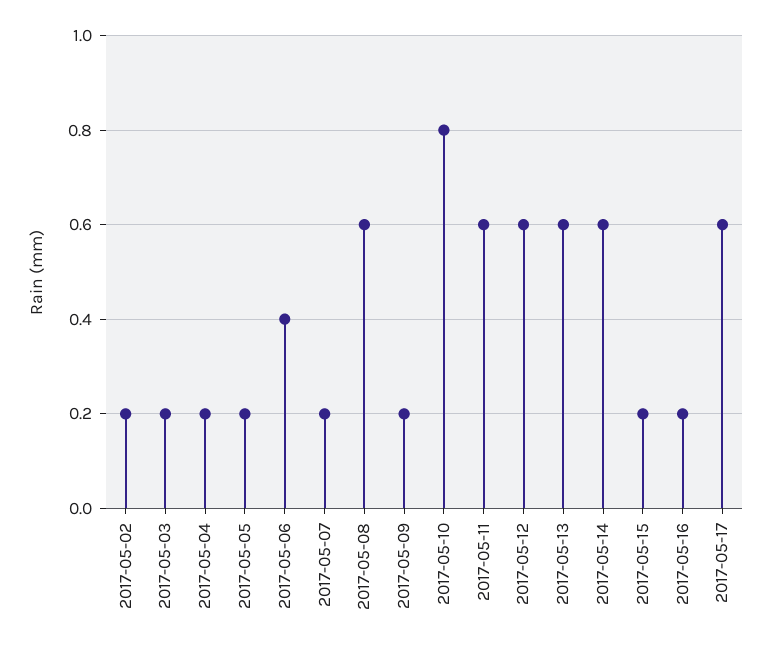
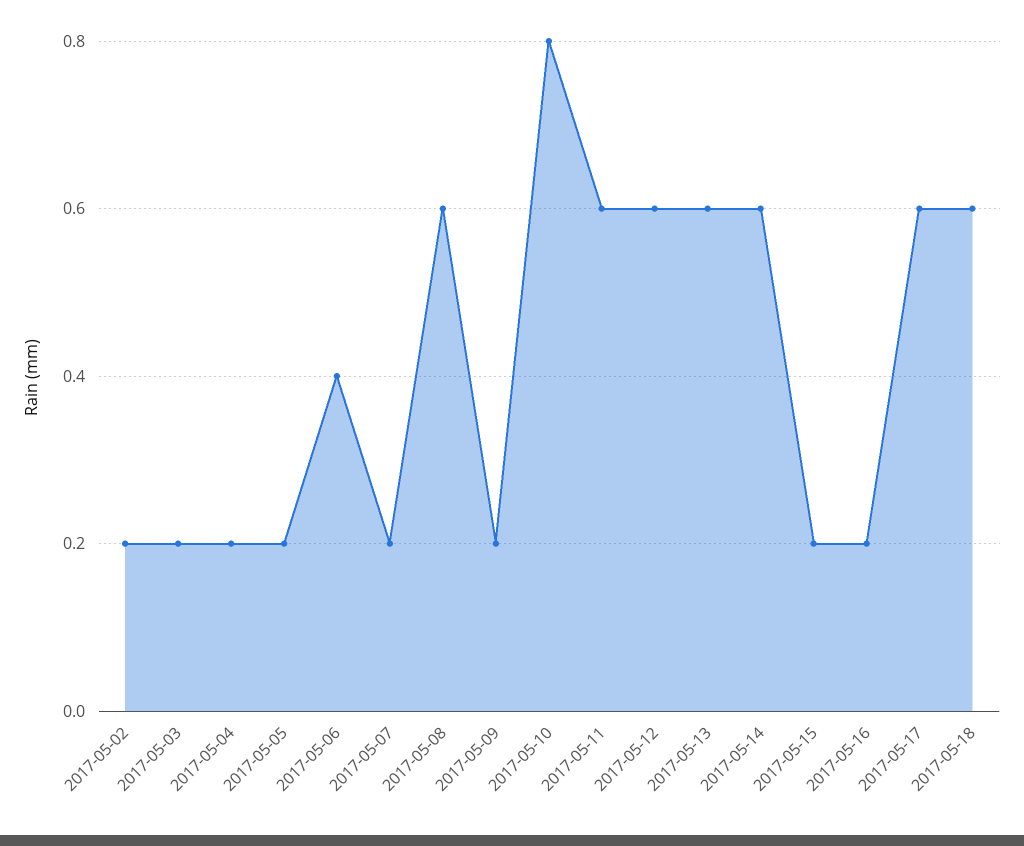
2017-05-18: none -> 0.6

